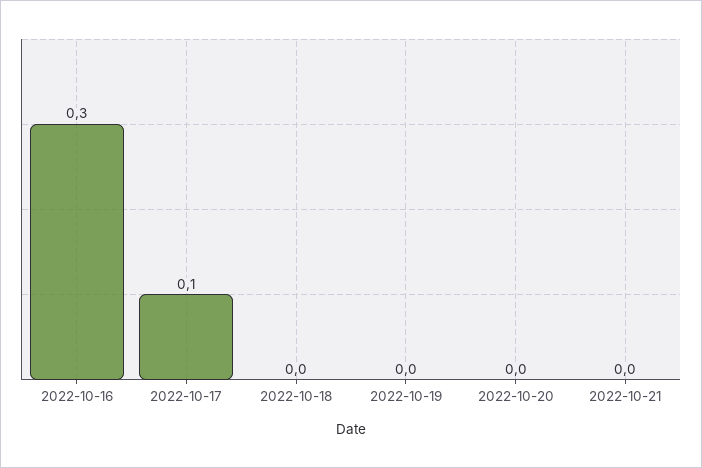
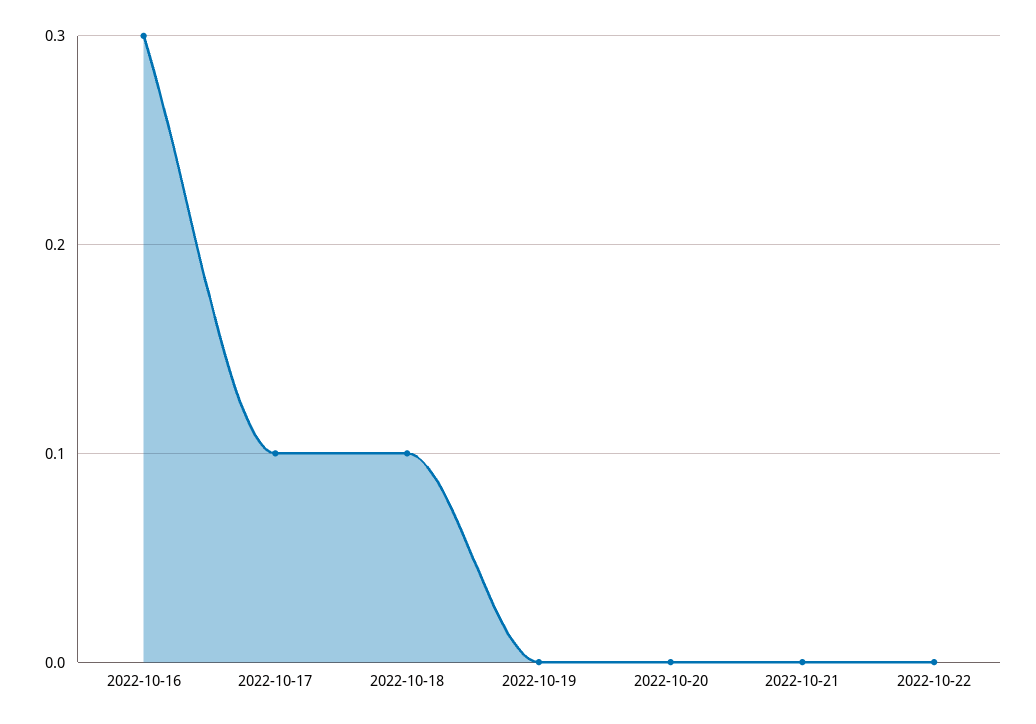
2022-10-18: 0 -> 0.1
2022-10-22: none -> 0

